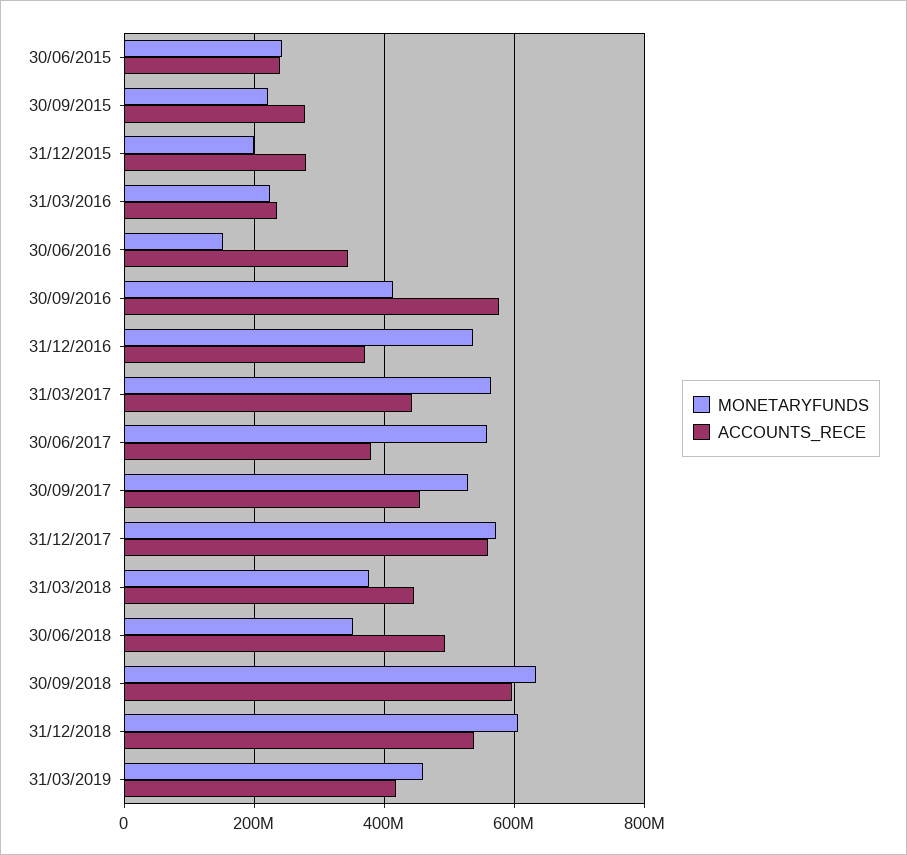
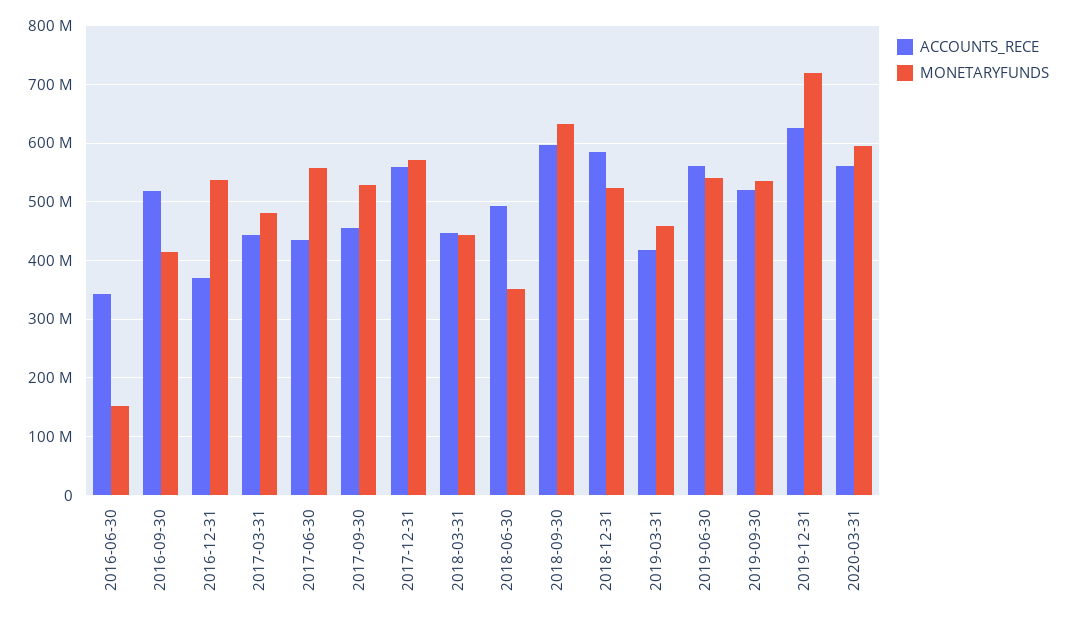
MONETARYFUNDS, 30/06/2015: 240000000 -> none
ACCOUNTS_RECE, 30/06/2015: 240000000 -> none
MONETARYFUNDS, 30/09/2015: 220000000 -> none
ACCOUNTS_RECE, 30/09/2015: 280000000 -> none
MONETARYFUNDS, 31/12/2015: 200000000 -> none
ACCOUNTS_RECE, 31/12/2015: 280000000 -> none
MONETARYFUNDS, 31/03/2016: 220000000 -> none
ACCOUNTS_RECE, 31/03/2016: 240000000 -> none
ACCOUNTS_RECE, 30/09/2016: 580000000 -> 520000000
MONETARYFUNDS, 31/03/2017: 560000000 -> 480000000
ACCOUNTS_RECE, 30/06/2017: 380000000 -> 440000000
MONETARYFUNDS, 31/03/2018: 380000000 -> 440000000
MONETARYFUNDS, 31/12/2018: 600000000 -> 520000000
ACCOUNTS_RECE, 31/12/2018: 540000000 -> 580000000
ACCOUNTS_RECE, 2019-06-30: none -> 560000000
MONETARYFUNDS, 2019-06-30: none -> 540000000
ACCOUNTS_RECE, 2019-09-30: none -> 520000000
MONETARYFUNDS, 2019-09-30: none -> 540000000
ACCOUNTS_RECE, 2019-12-31: none -> 620000000
MONETARYFUNDS, 2019-12-31: none -> 720000000
ACCOUNTS_RECE, 2020-03-31: none -> 560000000
MONETARYFUNDS, 2020-03-31: none -> 600000000

